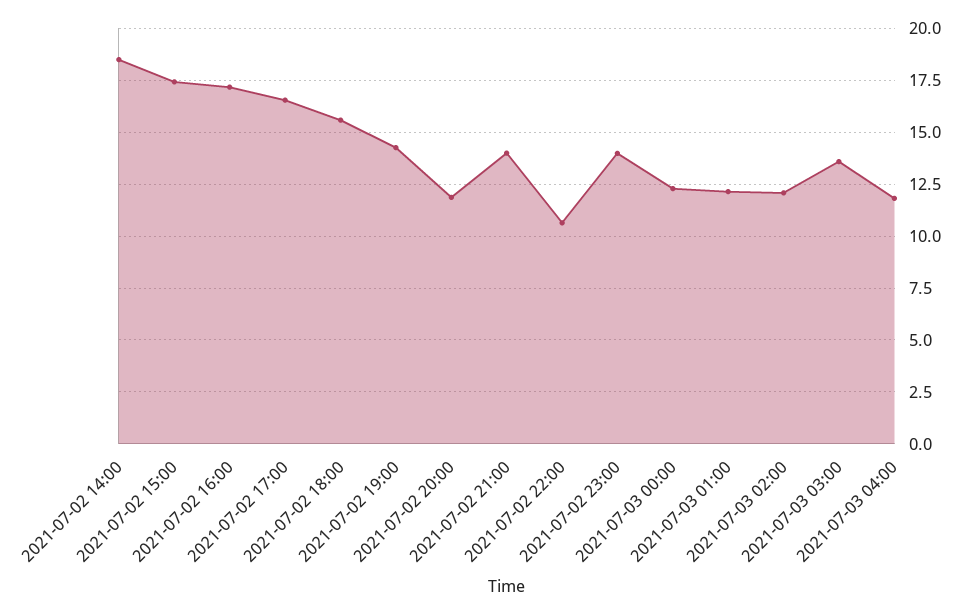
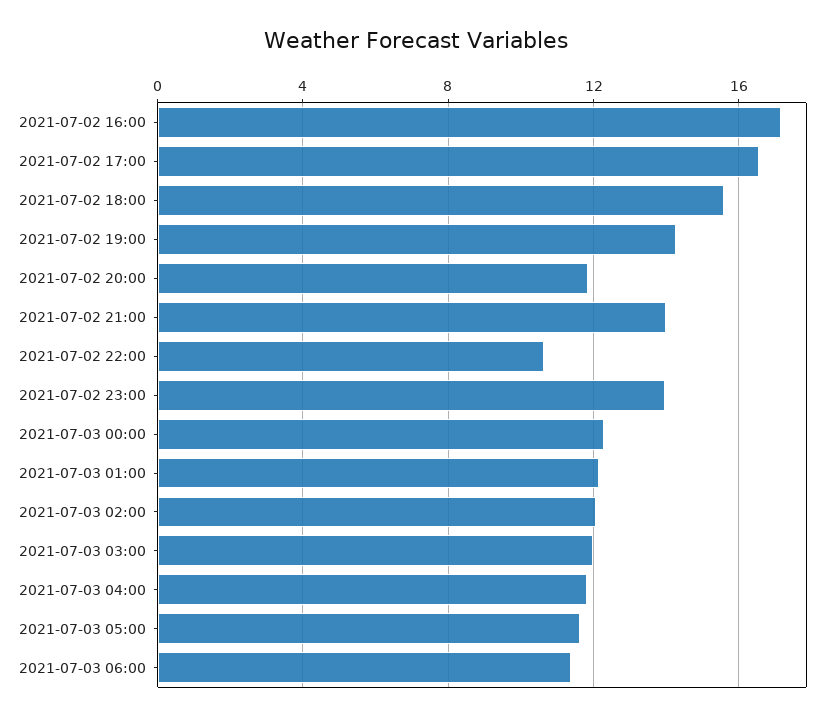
2021-07-02 14:00: 18.5 -> none
2021-07-02 15:00: 17.5 -> none
2021-07-03 03:00: 13.5 -> 12
2021-07-03 05:00: none -> 11.5
2021-07-03 06:00: none -> 11.5

